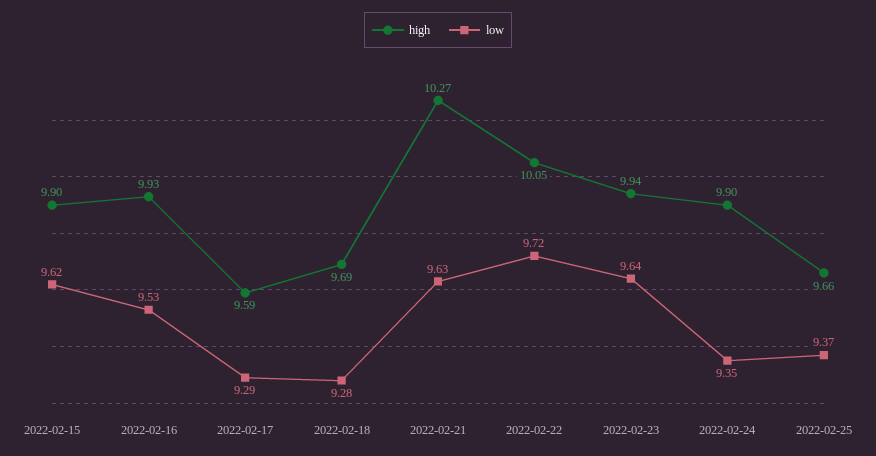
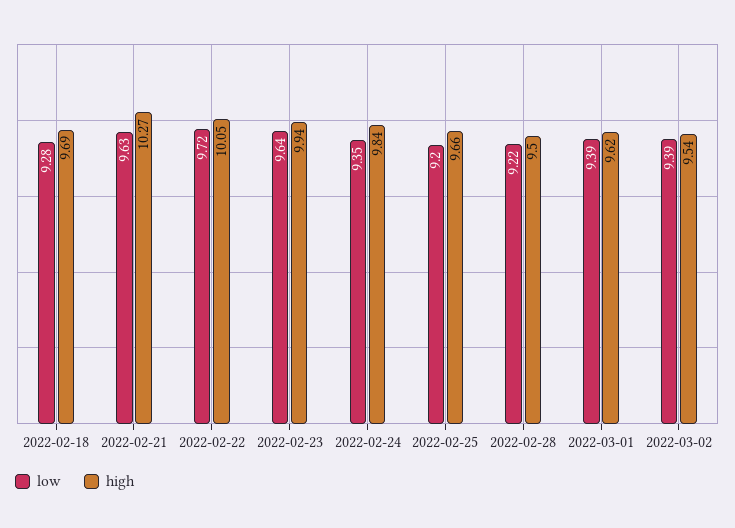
high, 2022-02-15: 9.9 -> none
low, 2022-02-15: 9.62 -> none
high, 2022-02-16: 9.93 -> none
low, 2022-02-16: 9.53 -> none
high, 2022-02-17: 9.59 -> none
low, 2022-02-17: 9.29 -> none
high, 2022-02-24: 9.9 -> 9.84
low, 2022-02-25: 9.37 -> 9.2
low, 2022-02-28: none -> 9.22
high, 2022-02-28: none -> 9.5
low, 2022-03-01: none -> 9.39
high, 2022-03-01: none -> 9.62
low, 2022-03-02: none -> 9.39
high, 2022-03-02: none -> 9.54

